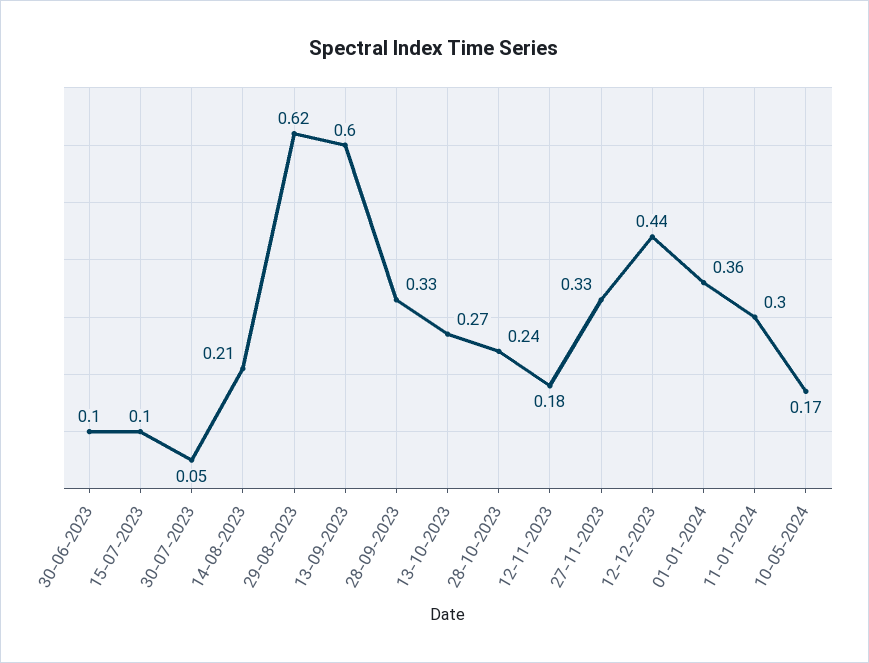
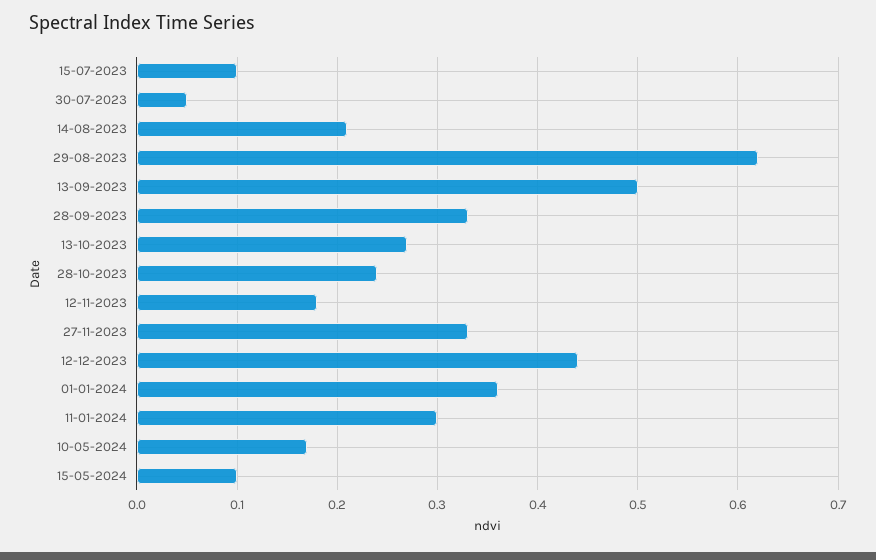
30-06-2023: 0.1 -> none
13-09-2023: 0.6 -> 0.5
15-05-2024: none -> 0.1

